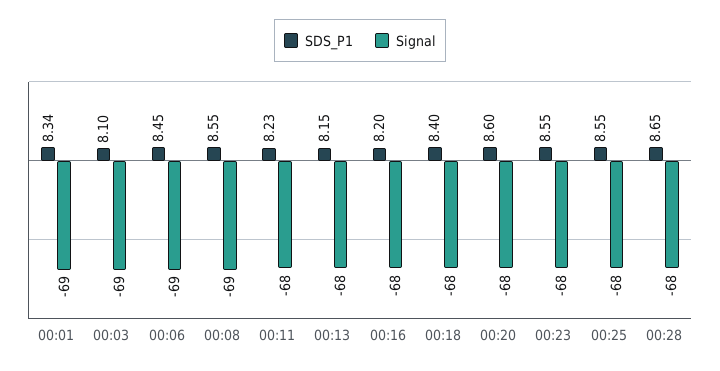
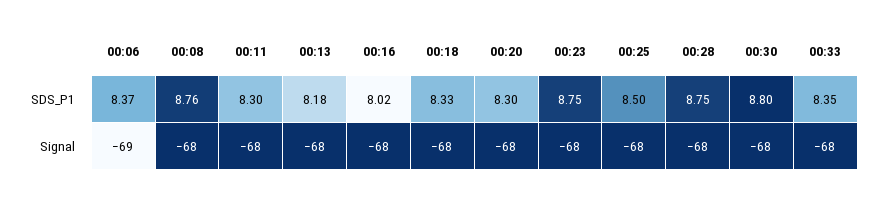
SDS_P1, 00:01: 8.34 -> none
Signal, 00:01: -69 -> none
SDS_P1, 00:03: 8.1 -> none
Signal, 00:03: -69 -> none
SDS_P1, 00:06: 8.45 -> 8.37
SDS_P1, 00:08: 8.55 -> 8.76
Signal, 00:08: -69 -> -68
SDS_P1, 00:11: 8.23 -> 8.3
SDS_P1, 00:13: 8.15 -> 8.18
SDS_P1, 00:16: 8.2 -> 8.02
SDS_P1, 00:18: 8.4 -> 8.33
SDS_P1, 00:20: 8.6 -> 8.3
SDS_P1, 00:23: 8.55 -> 8.75
SDS_P1, 00:25: 8.55 -> 8.5
SDS_P1, 00:28: 8.65 -> 8.75
SDS_P1, 00:30: none -> 8.8
SDS_P1, 00:33: none -> 8.35
Signal, 00:30: none -> -68
Signal, 00:33: none -> -68

